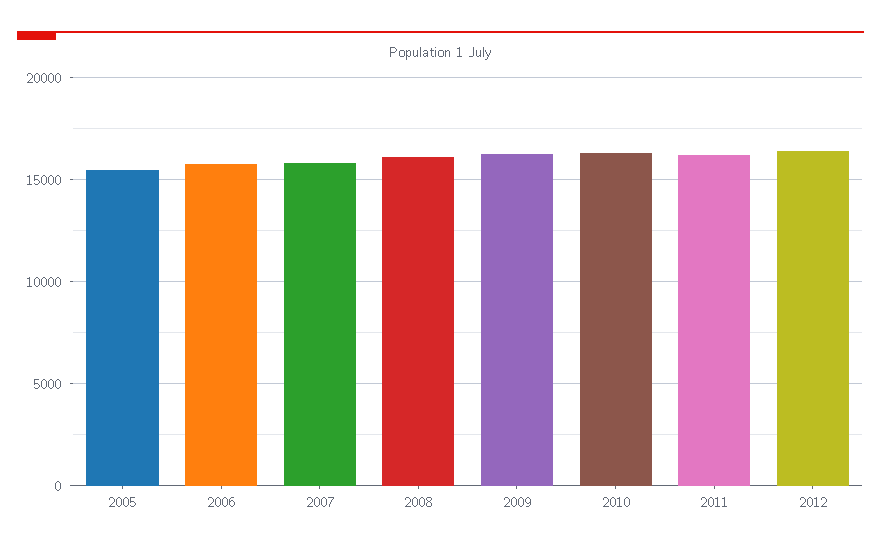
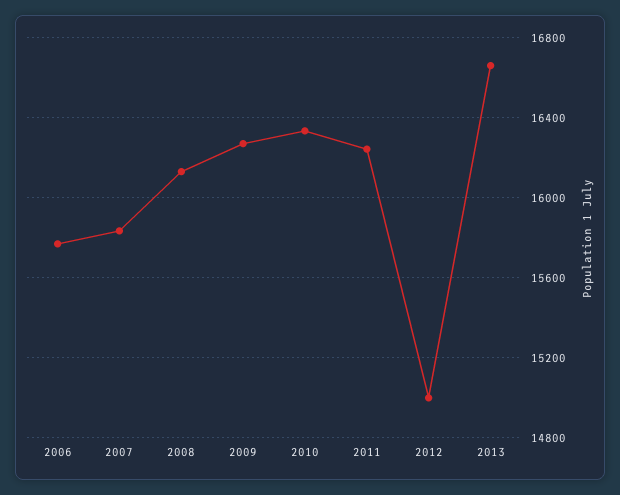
2005: 15500 -> none
2012: 16500 -> 15000
2013: none -> 16650

